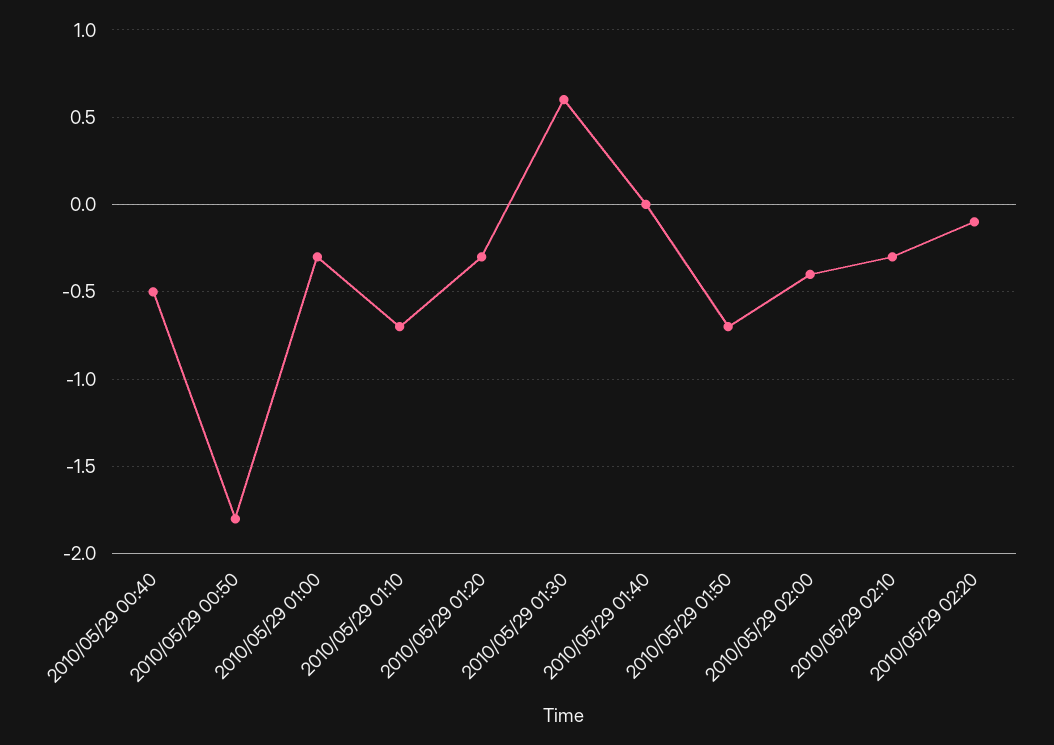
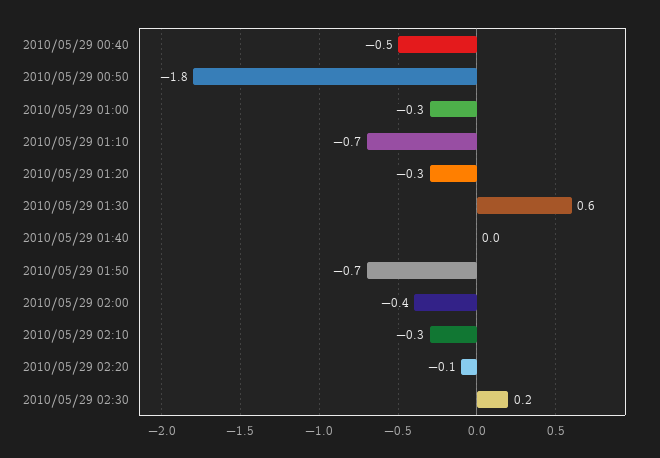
2010/05/29 02:30: none -> 0.2

